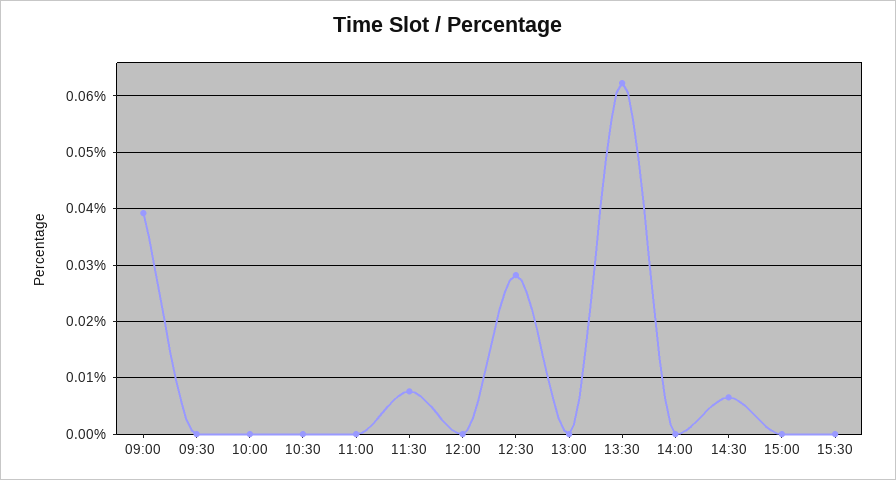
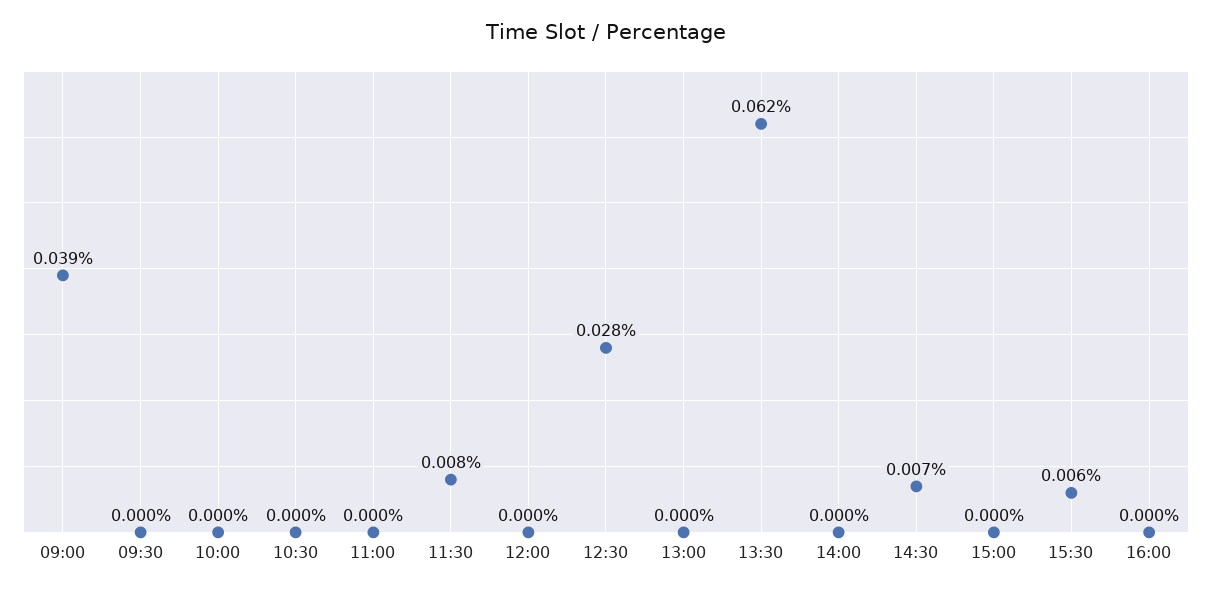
15:30: 0 -> 0.006
16:00: none -> 0

